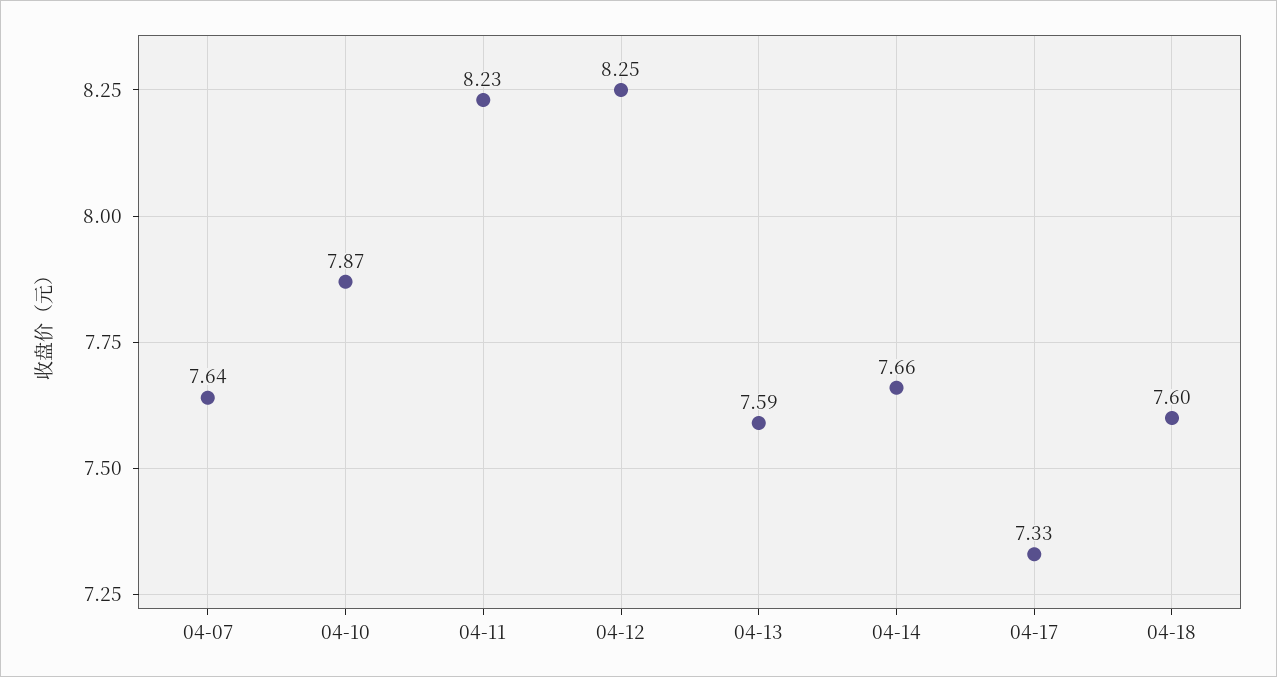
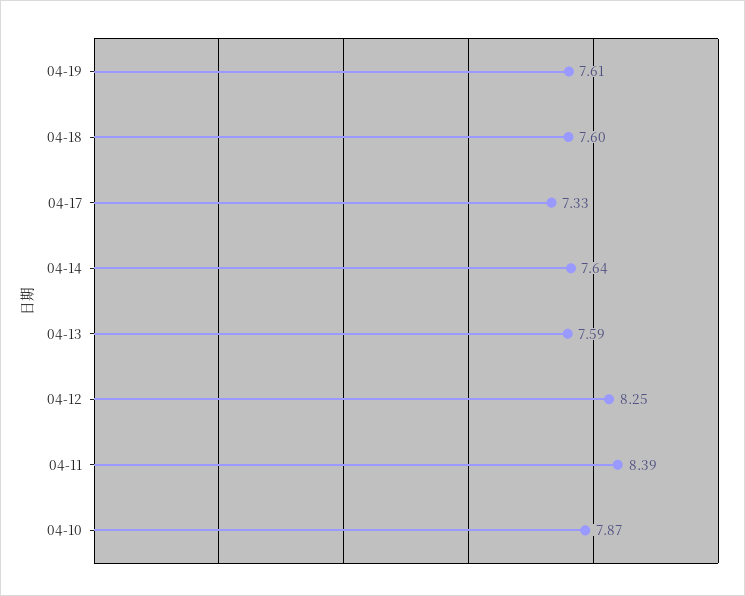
04-07: 7.64 -> none
04-11: 8.23 -> 8.39
04-14: 7.66 -> 7.64
04-19: none -> 7.61

